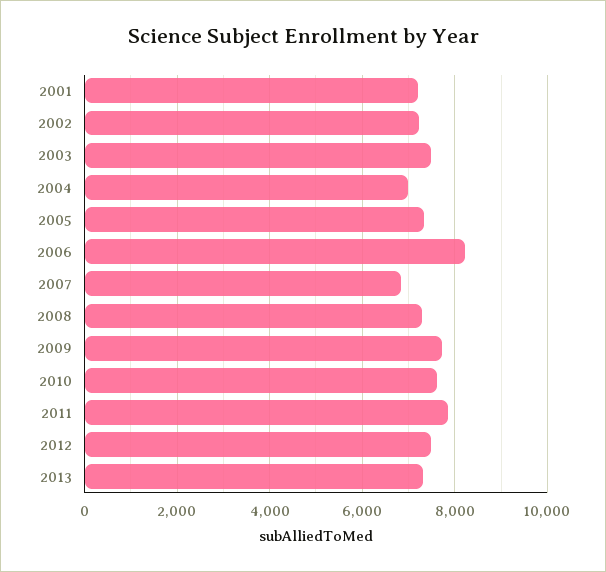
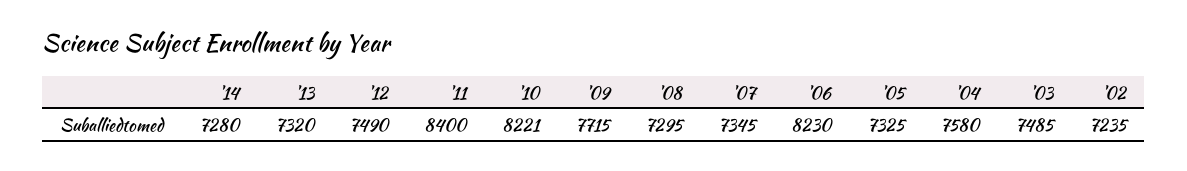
2001: 7200 -> none
2004: 7000 -> 7580
2007: 6800 -> 7345
2010: 7600 -> 8221
2011: 7800 -> 8400
'14: none -> 7280

